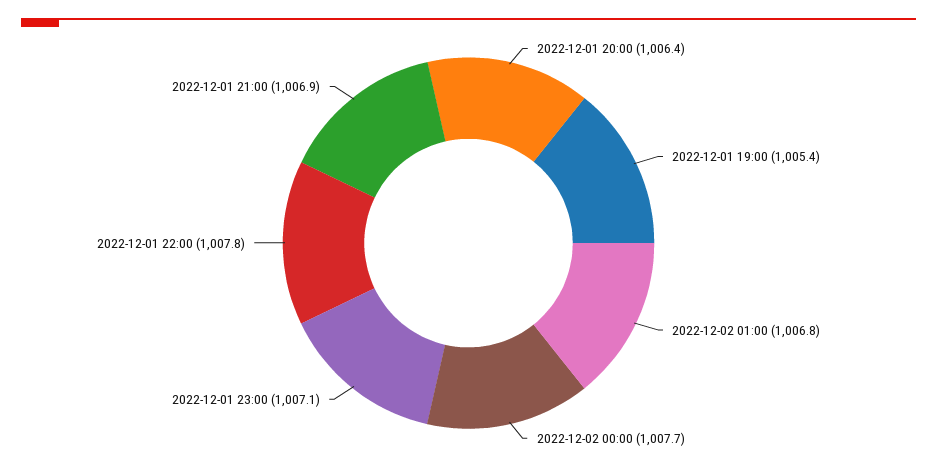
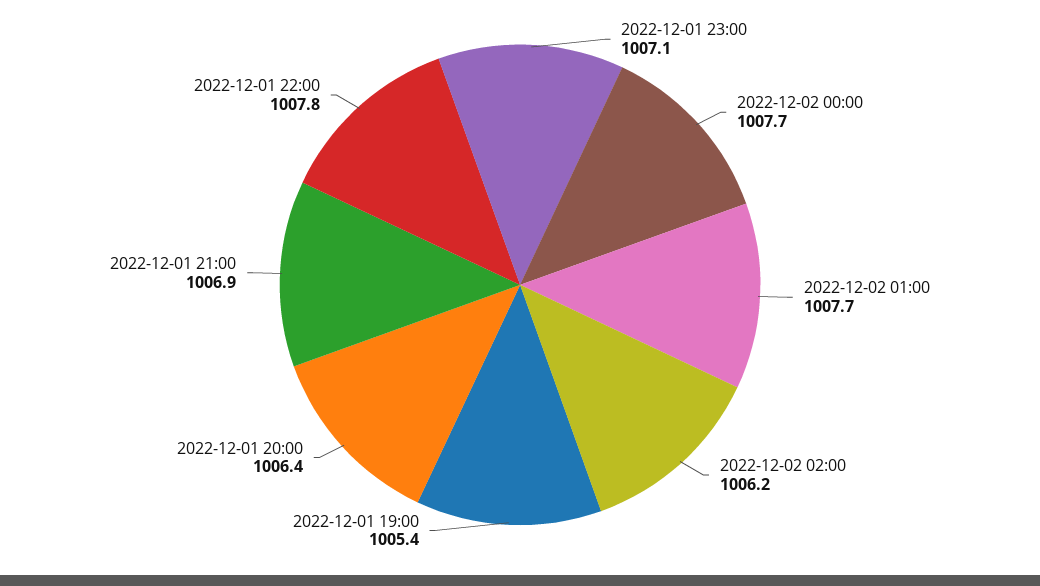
2022-12-02 01:00: 1006.8 -> 1007.7
2022-12-02 02:00: none -> 1006.2

